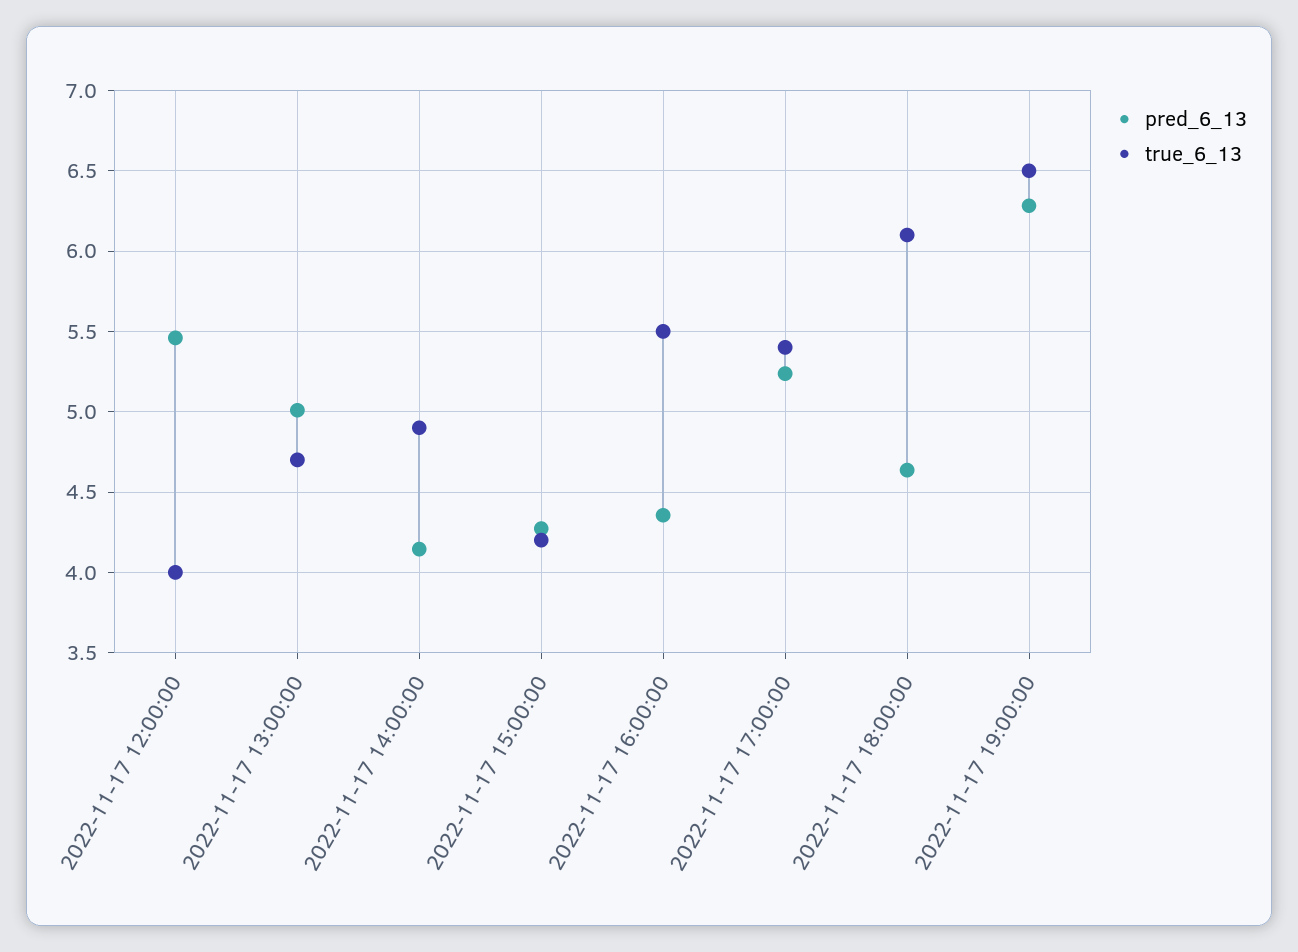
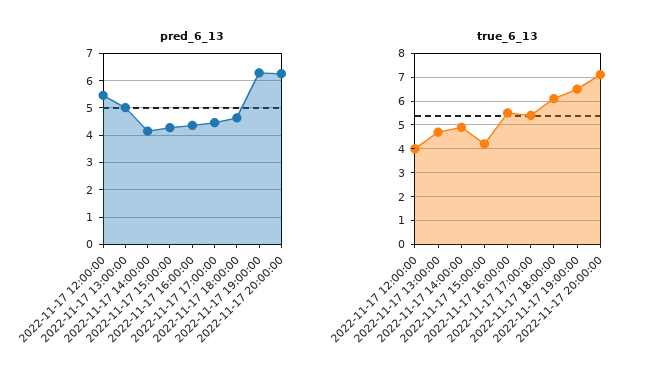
pred_6_13, 2022-11-17 17:00:00: 5.25 -> 4.5
pred_6_13, 2022-11-17 20:00:00: none -> 6.25
true_6_13, 2022-11-17 20:00:00: none -> 7

